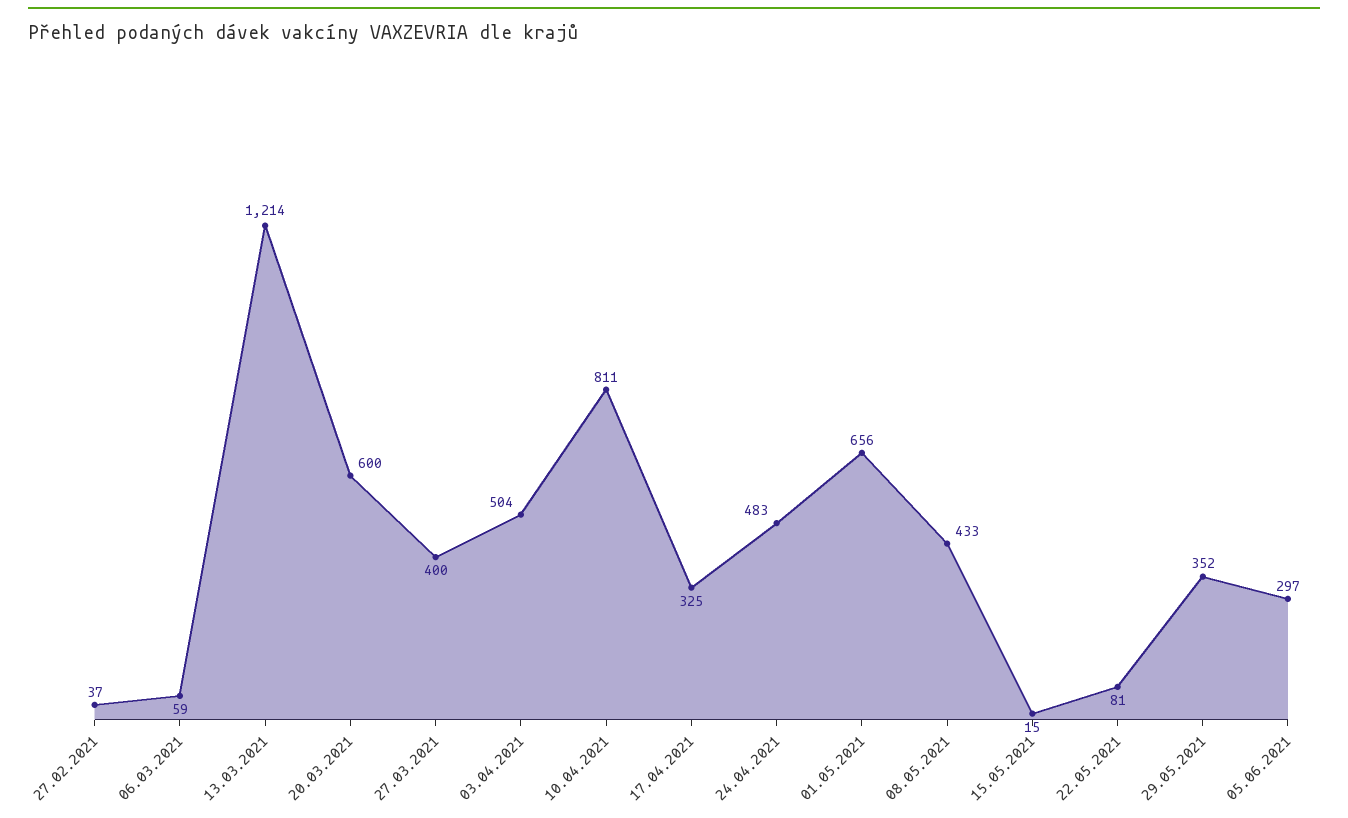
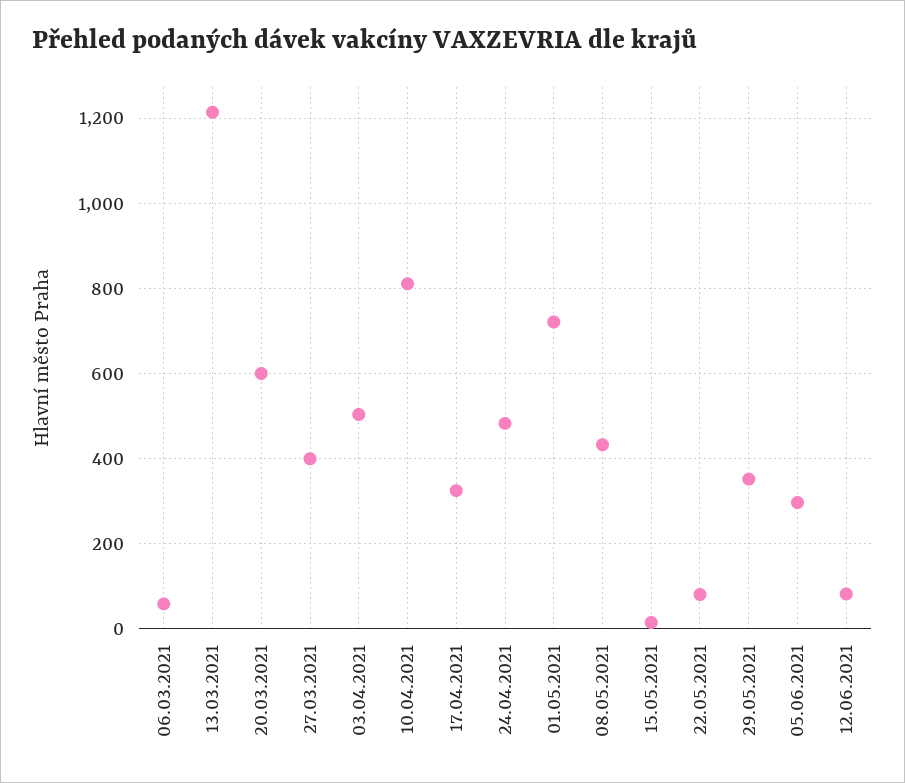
27.02.2021: 37 -> none
01.05.2021: 656 -> 720
12.06.2021: none -> 80

